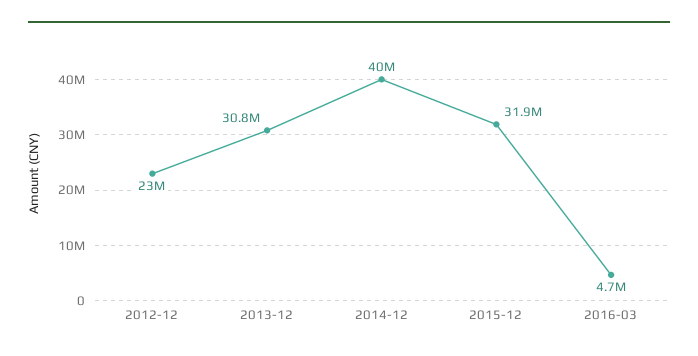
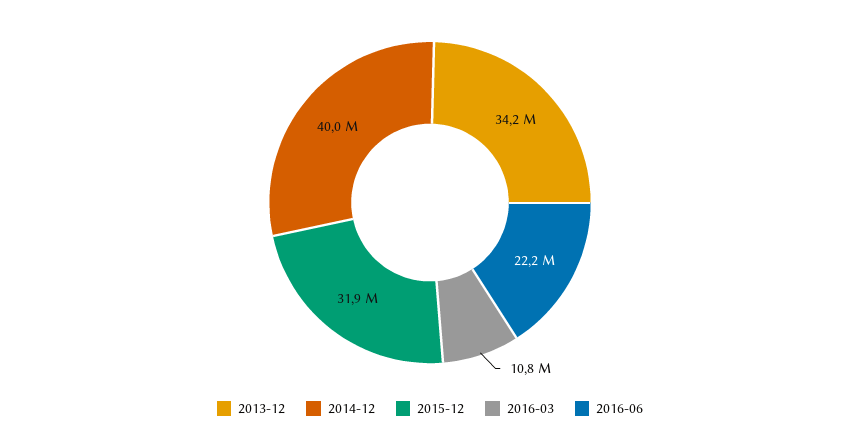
2012-12: 23000000 -> none
2013-12: 30800000 -> 34200000
2016-03: 4700000 -> 10800000
2016-06: none -> 22200000

